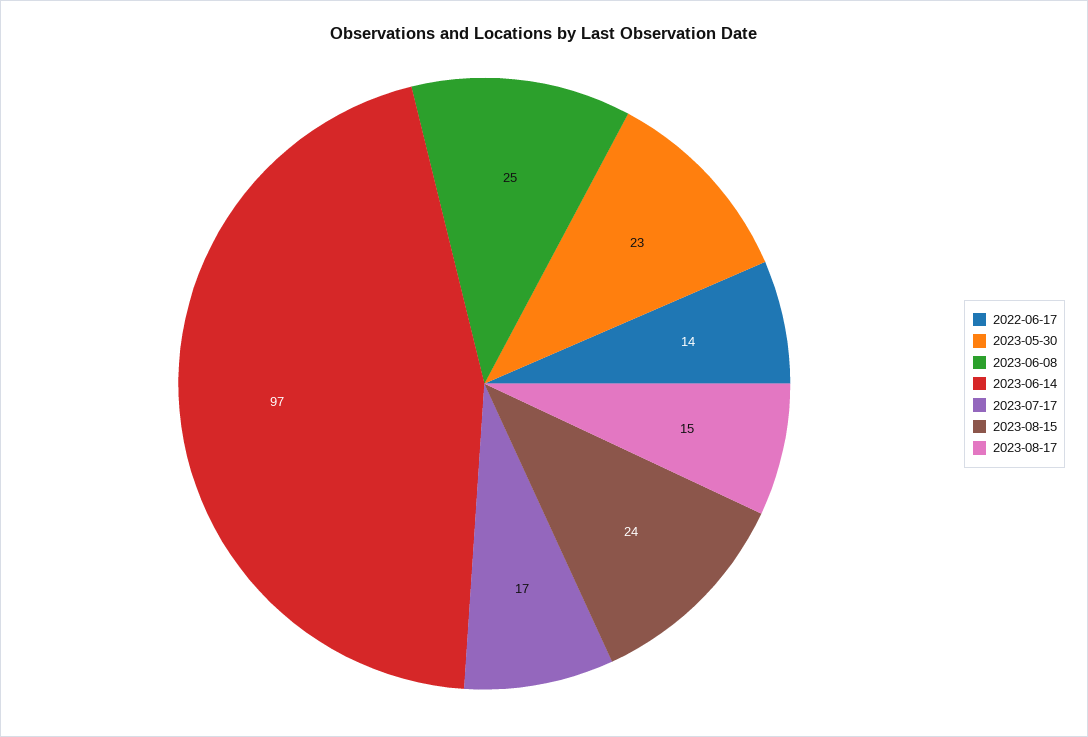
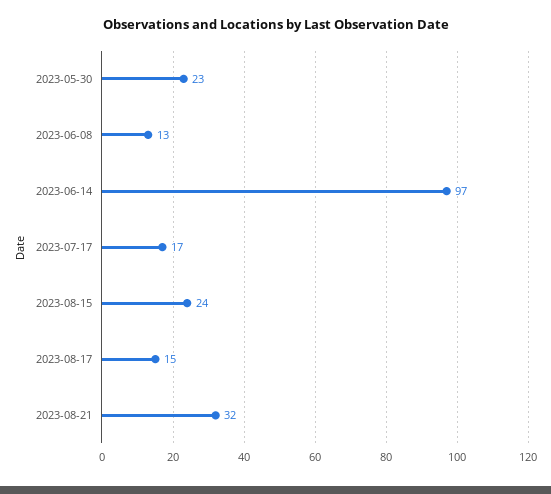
2022-06-17: 14 -> none
2023-06-08: 25 -> 13
2023-08-21: none -> 32

